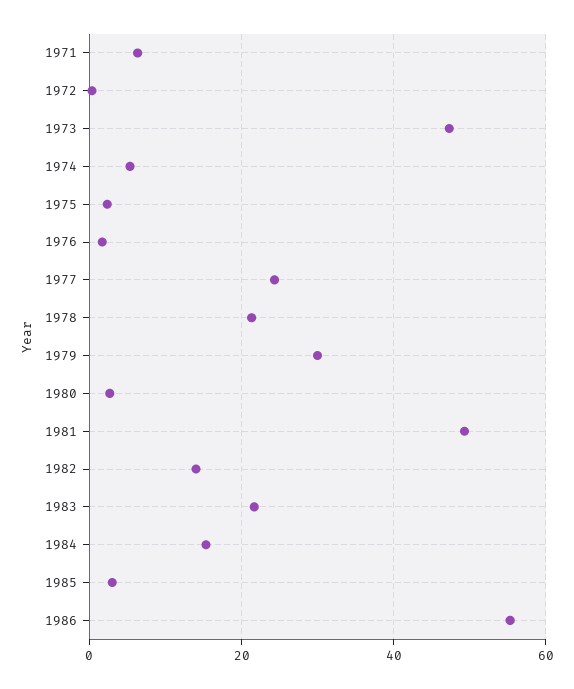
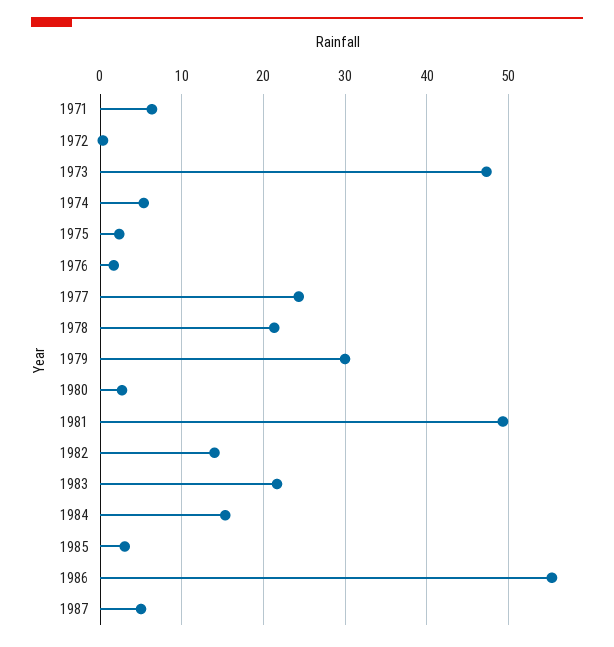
1987: none -> 5

